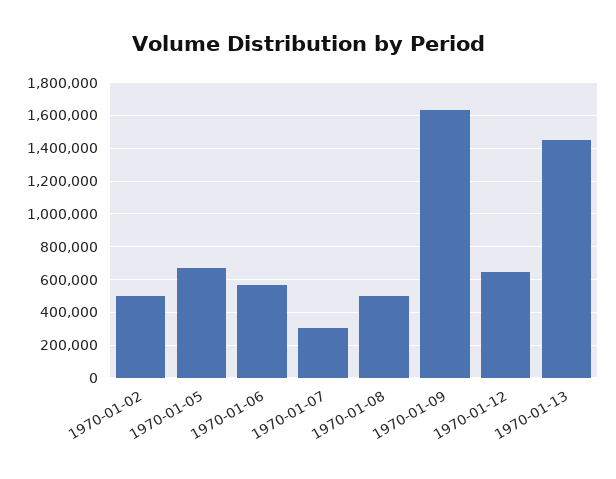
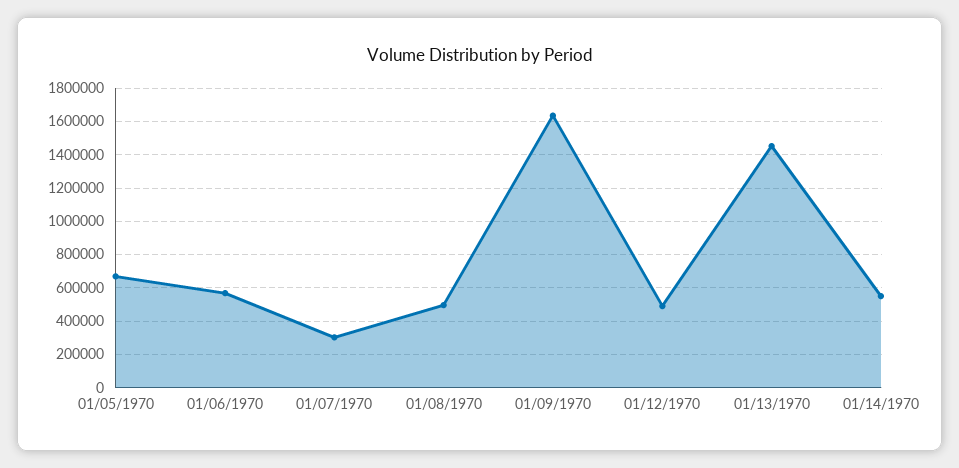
1970-01-02: 500000 -> none
1970-01-12: 650000 -> 500000
01/14/1970: none -> 550000

